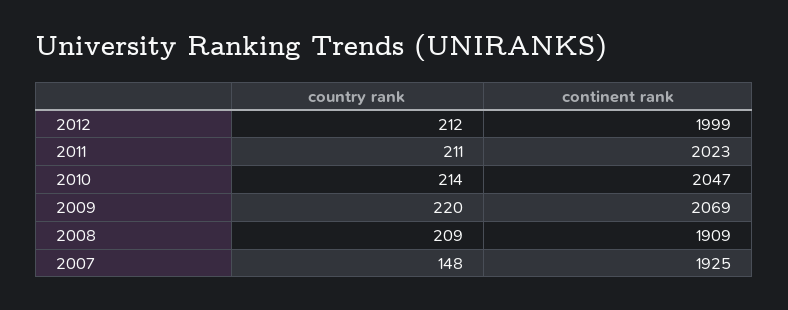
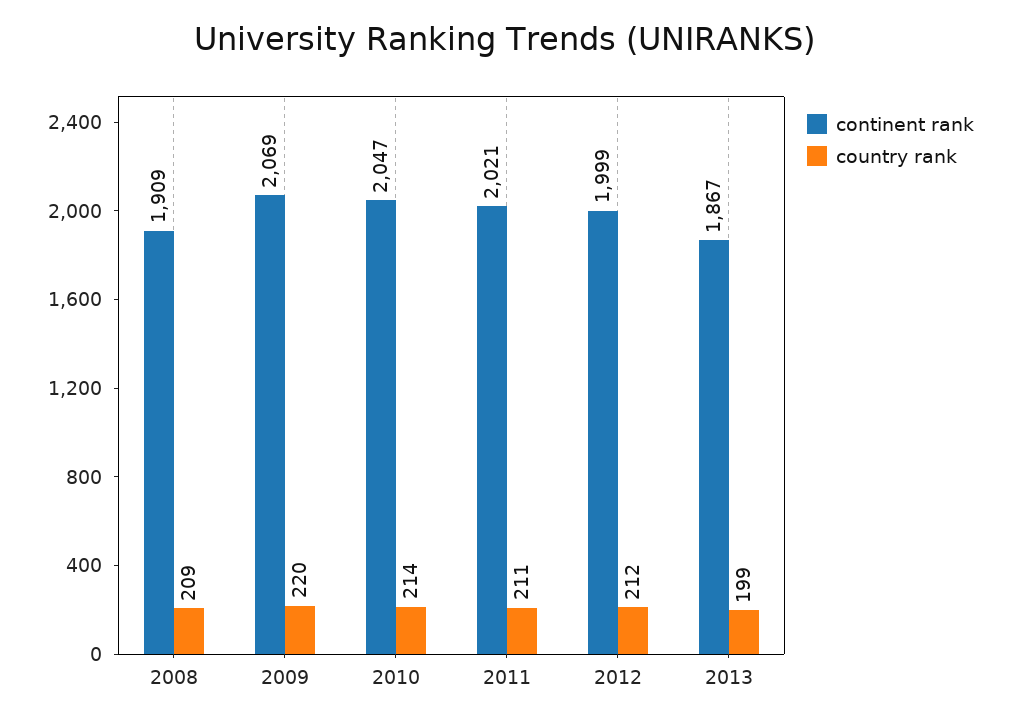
continent rank, 2011: 2023 -> 2021
country rank, 2007: 148 -> none
continent rank, 2007: 1925 -> none
continent rank, 2013: none -> 1867
country rank, 2013: none -> 199

